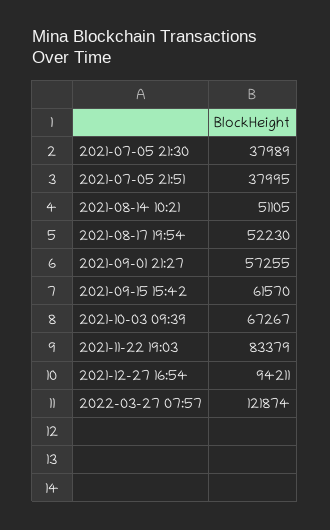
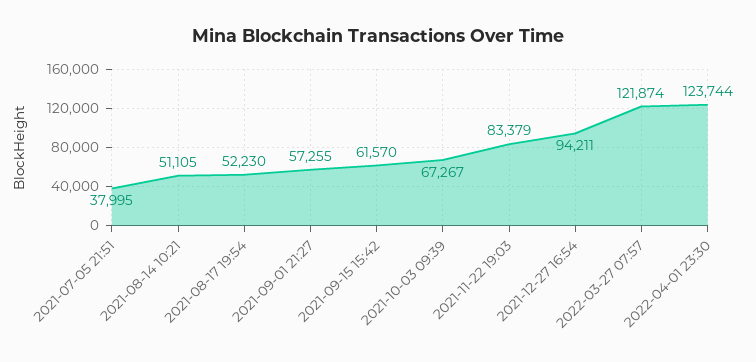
2021-07-05 21:30: 37989 -> none
2022-04-01 23:30: none -> 123744

